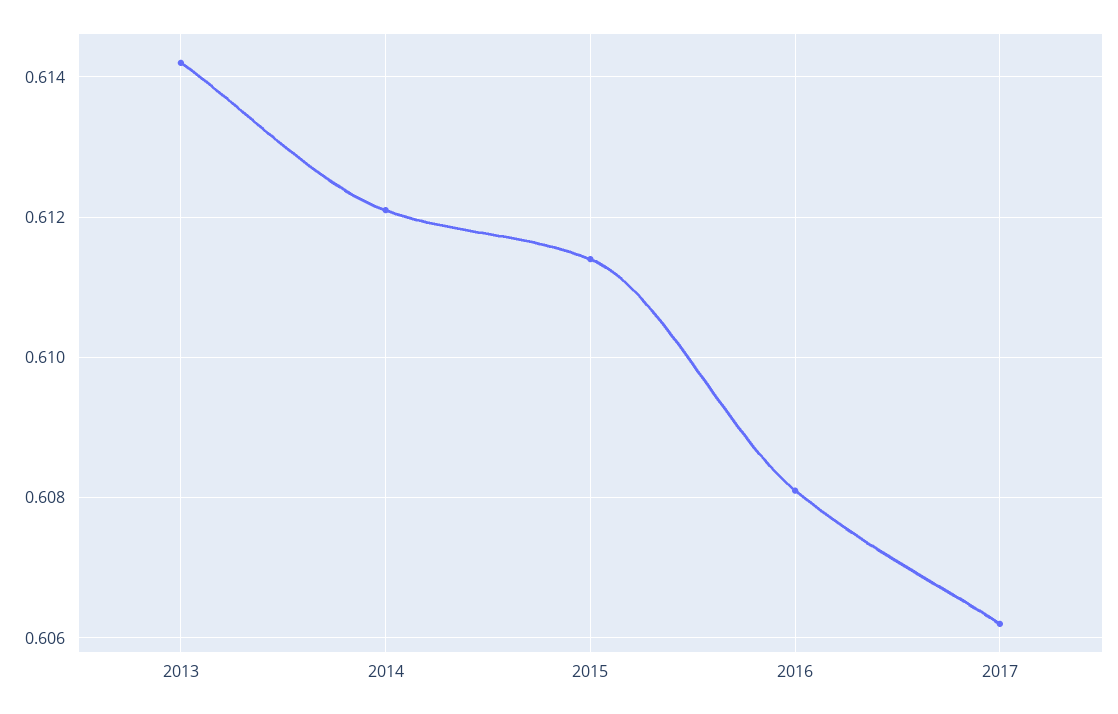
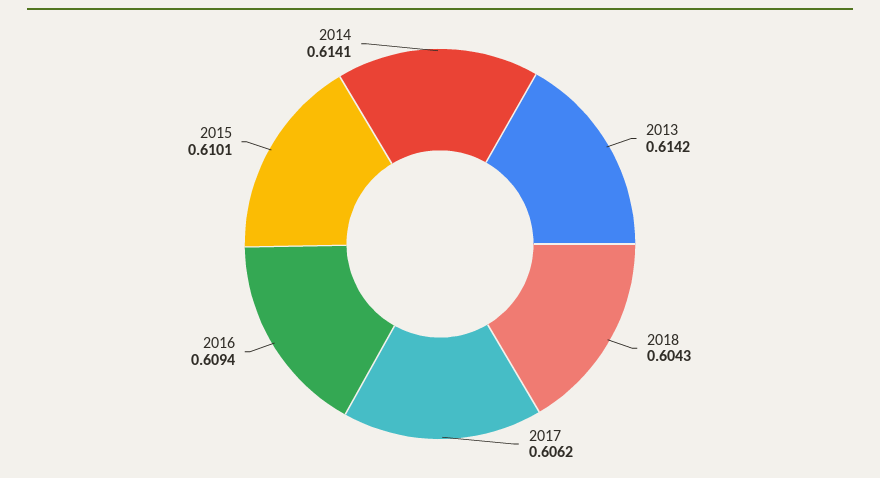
2014: 0.612 -> 0.6141
2015: 0.6115 -> 0.6101
2016: 0.608 -> 0.6094
2018: none -> 0.6043

